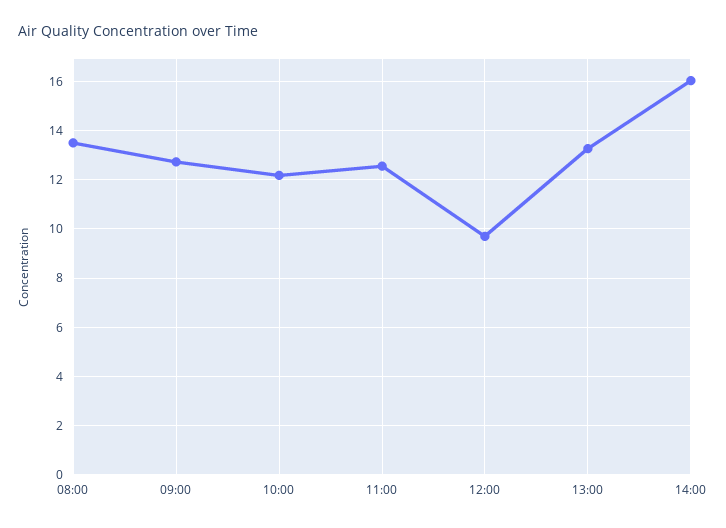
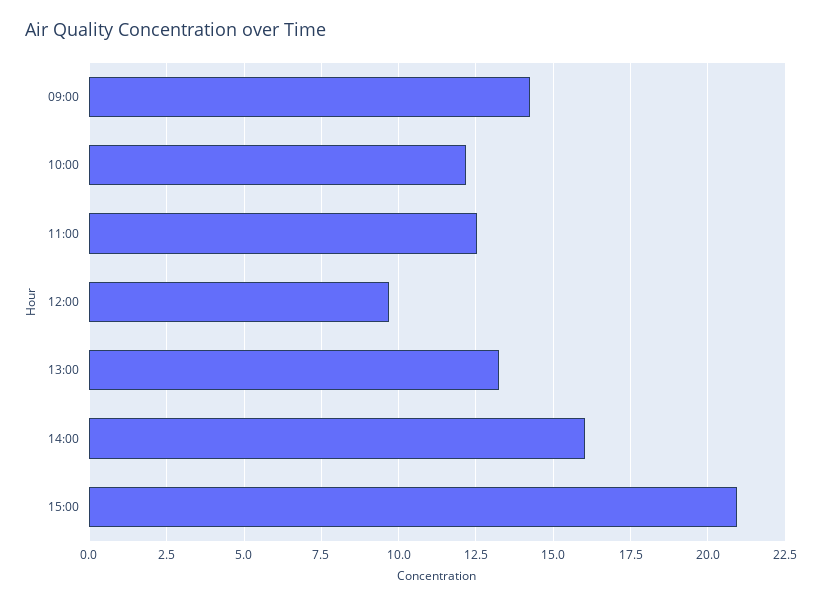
08:00: 13.5 -> none
09:00: 12.75 -> 14.25
15:00: none -> 21

